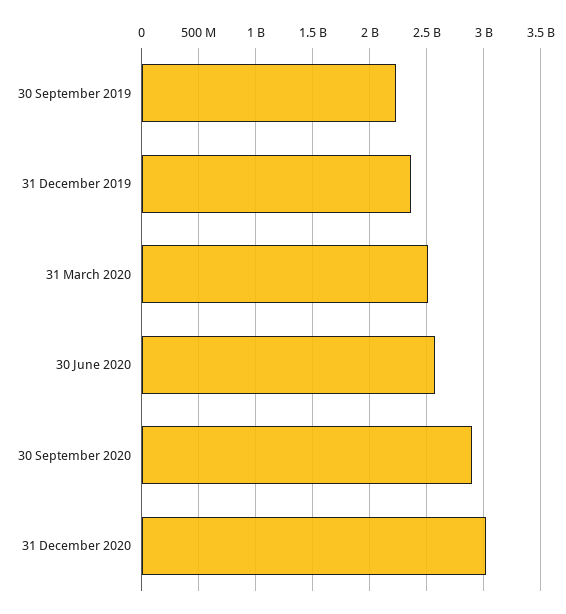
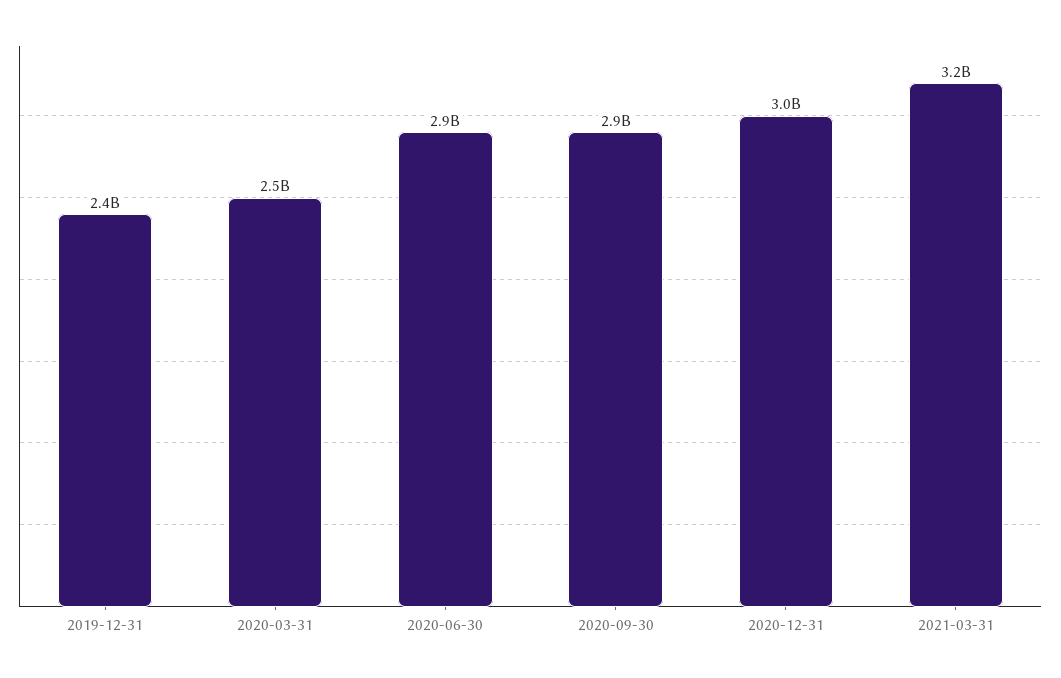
30 September 2019: 2200000000 -> none
30 June 2020: 2600000000 -> 2900000000
2021-03-31: none -> 3200000000

